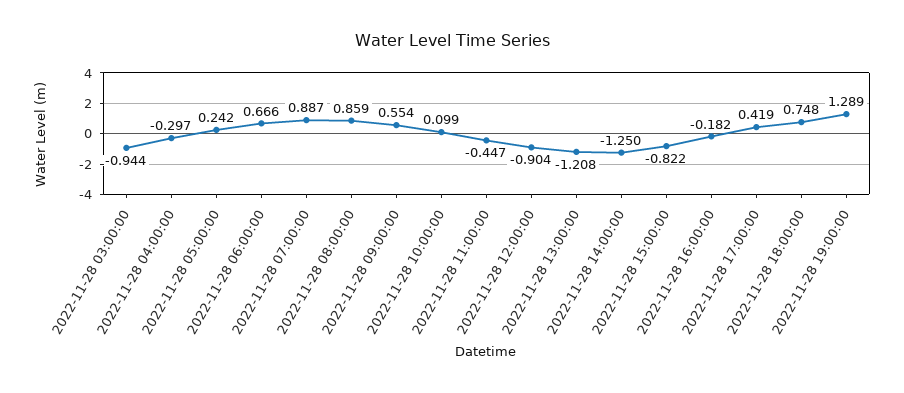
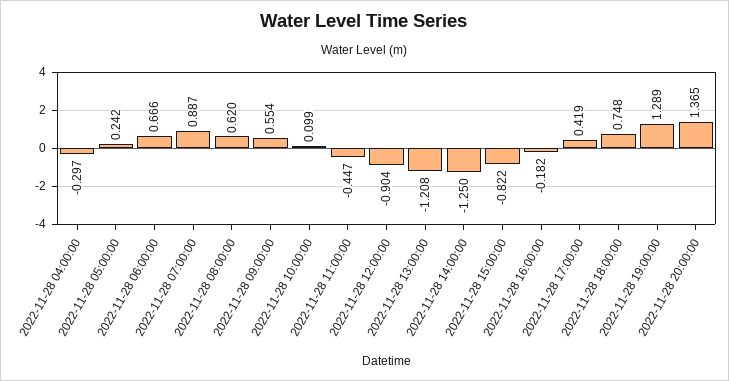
2022-11-28 03:00:00: -0.944 -> none
2022-11-28 08:00:00: 0.859 -> 0.62
2022-11-28 20:00:00: none -> 1.365

